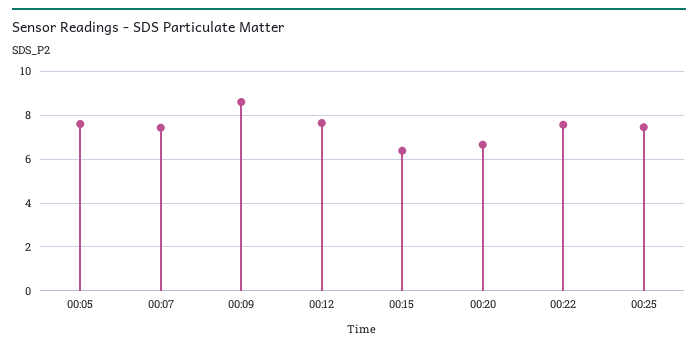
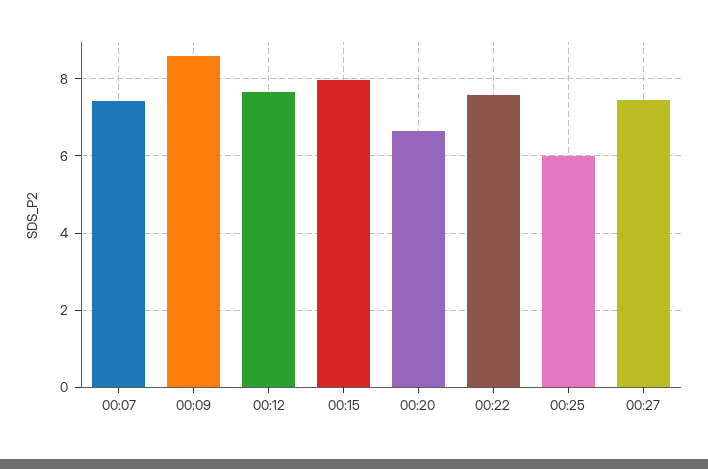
00:05: 7.5 -> none
00:15: 6.5 -> 8
00:25: 7.5 -> 6
00:27: none -> 7.4

